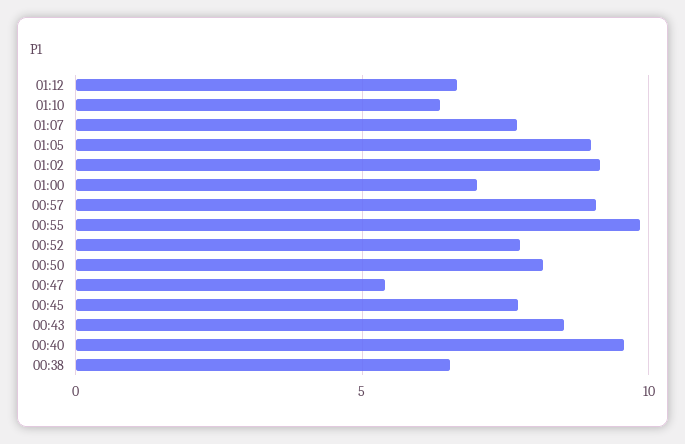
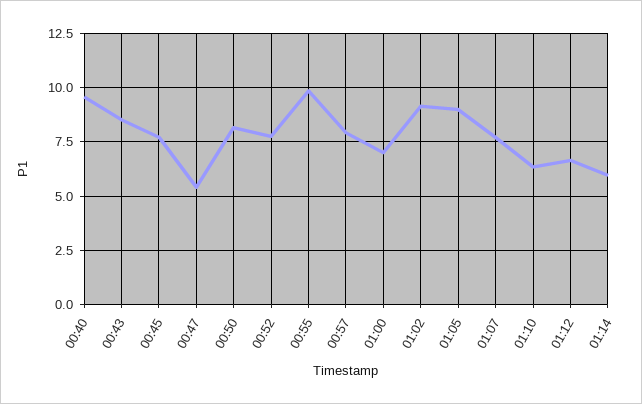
00:57: 9 -> 8
00:38: 6.5 -> none
01:14: none -> 6

